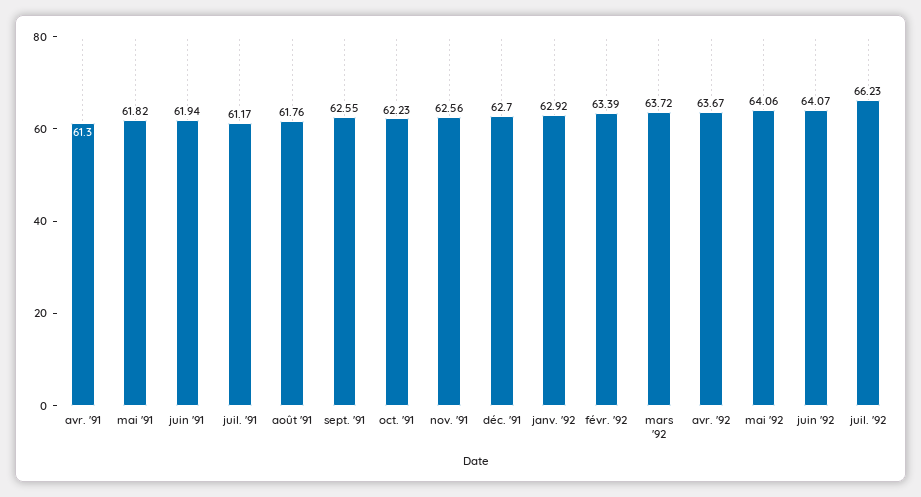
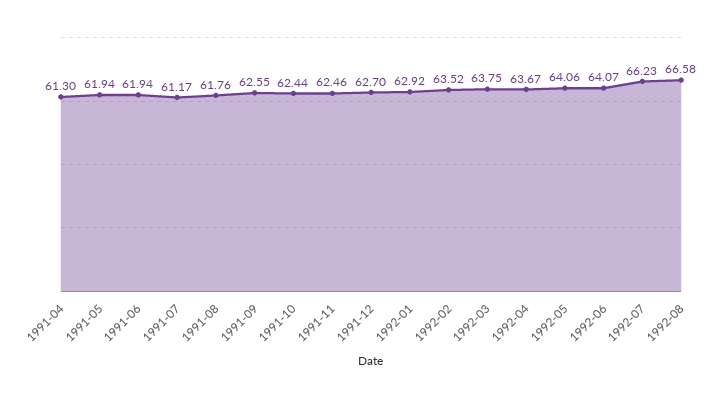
mai '91: 61.82 -> 61.94
oct. '91: 62.23 -> 62.44
nov. '91: 62.56 -> 62.46
févr. '92: 63.39 -> 63.52
mars '92: 63.72 -> 63.75
1992-08: none -> 66.58

